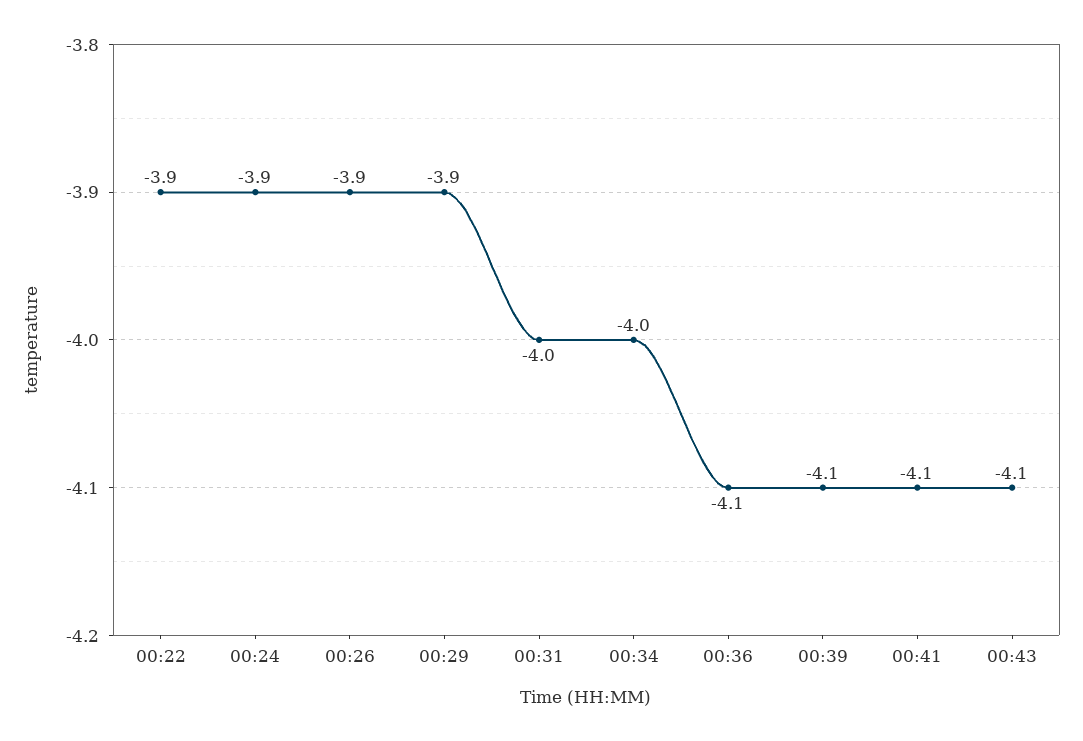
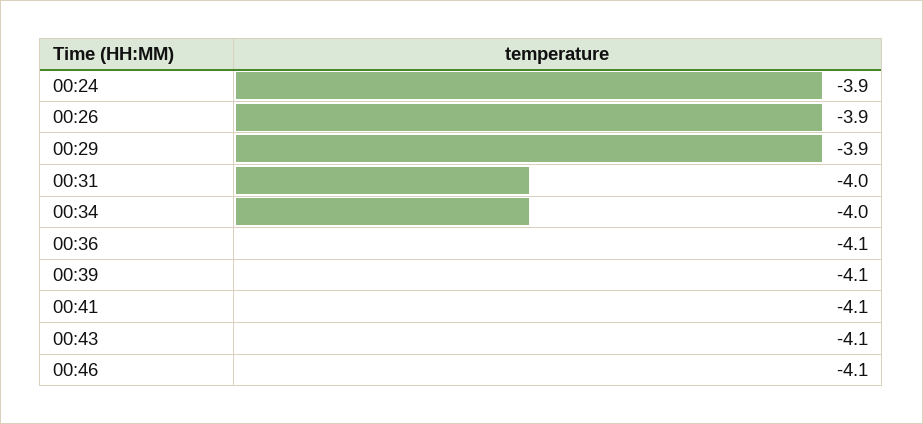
00:22: -3.9 -> none
00:46: none -> -4.1

